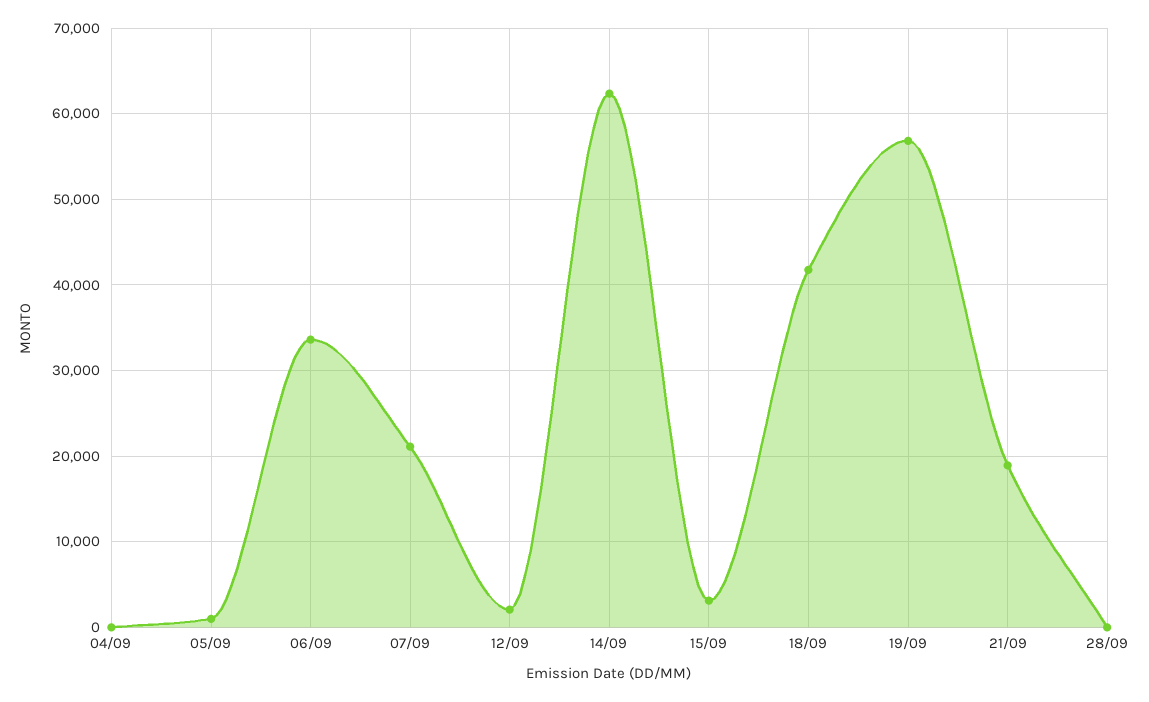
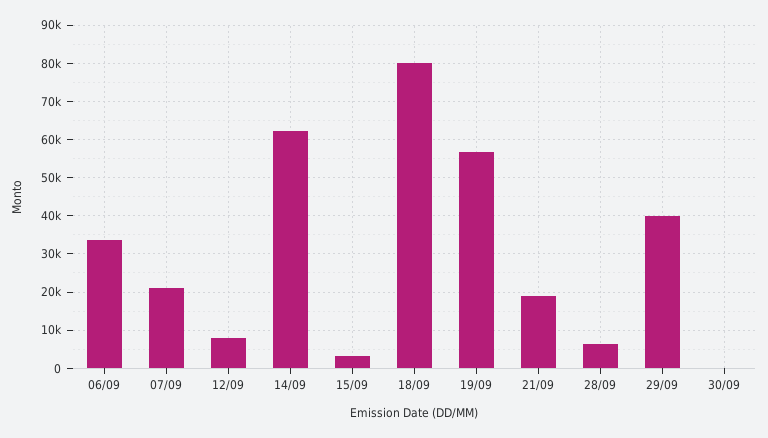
04/09: 0 -> none
05/09: 1000 -> none
12/09: 2000 -> 8000
18/09: 42000 -> 80000
28/09: 0 -> 6000
29/09: none -> 40000
30/09: none -> 0

